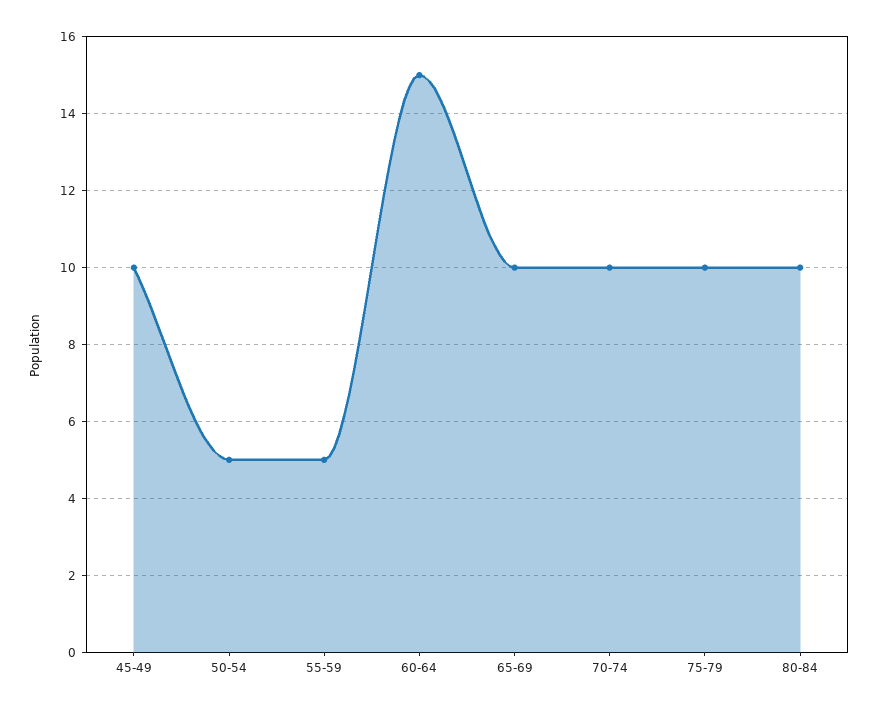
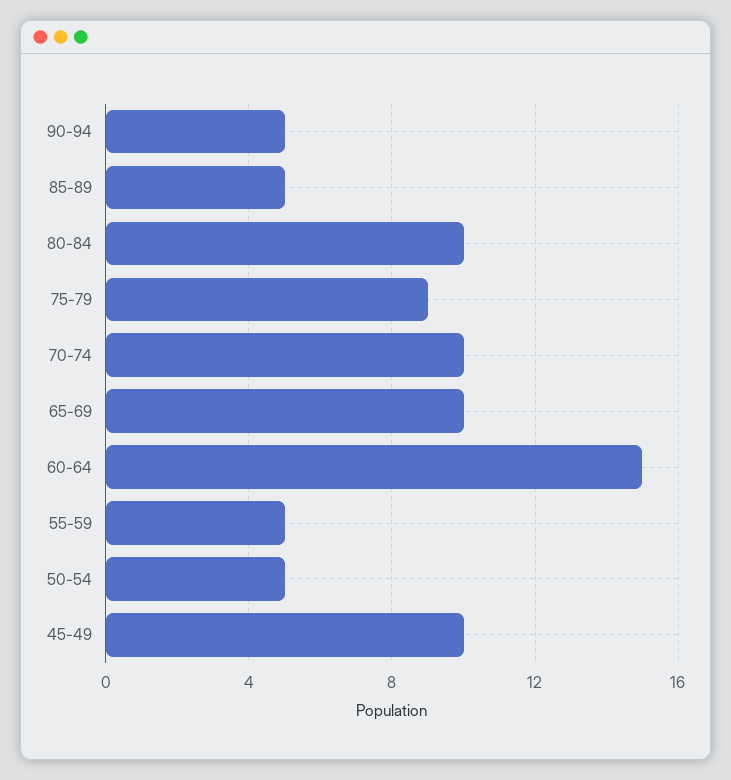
75-79: 10 -> 9
90-94: none -> 5
85-89: none -> 5

